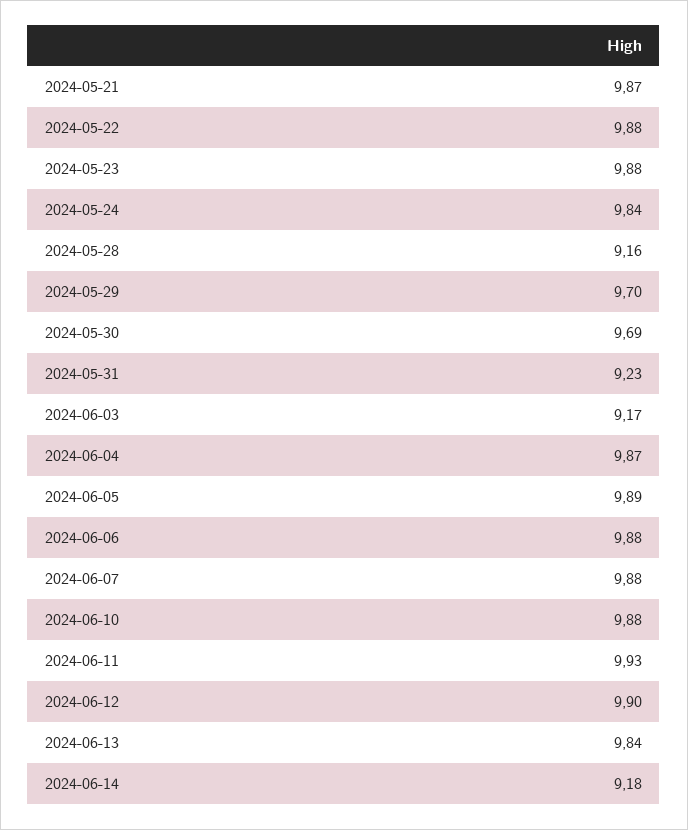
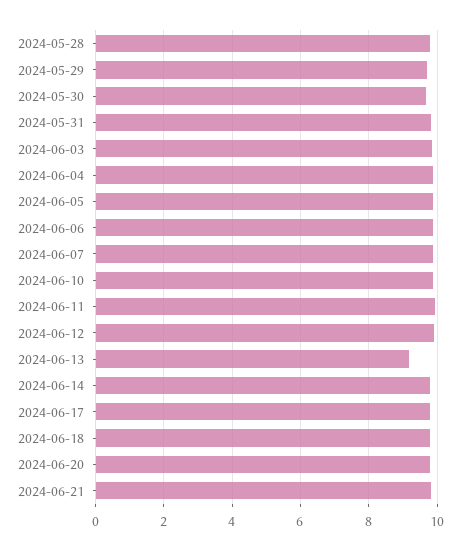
2024-05-21: 9.87 -> none
2024-05-22: 9.88 -> none
2024-05-23: 9.88 -> none
2024-05-24: 9.84 -> none
2024-05-28: 9.16 -> 9.8
2024-05-31: 9.23 -> 9.8
2024-06-03: 9.17 -> 9.8
2024-06-13: 9.84 -> 9.2
2024-06-14: 9.18 -> 9.8
2024-06-17: none -> 9.8
2024-06-18: none -> 9.8
2024-06-20: none -> 9.8
2024-06-21: none -> 9.8

